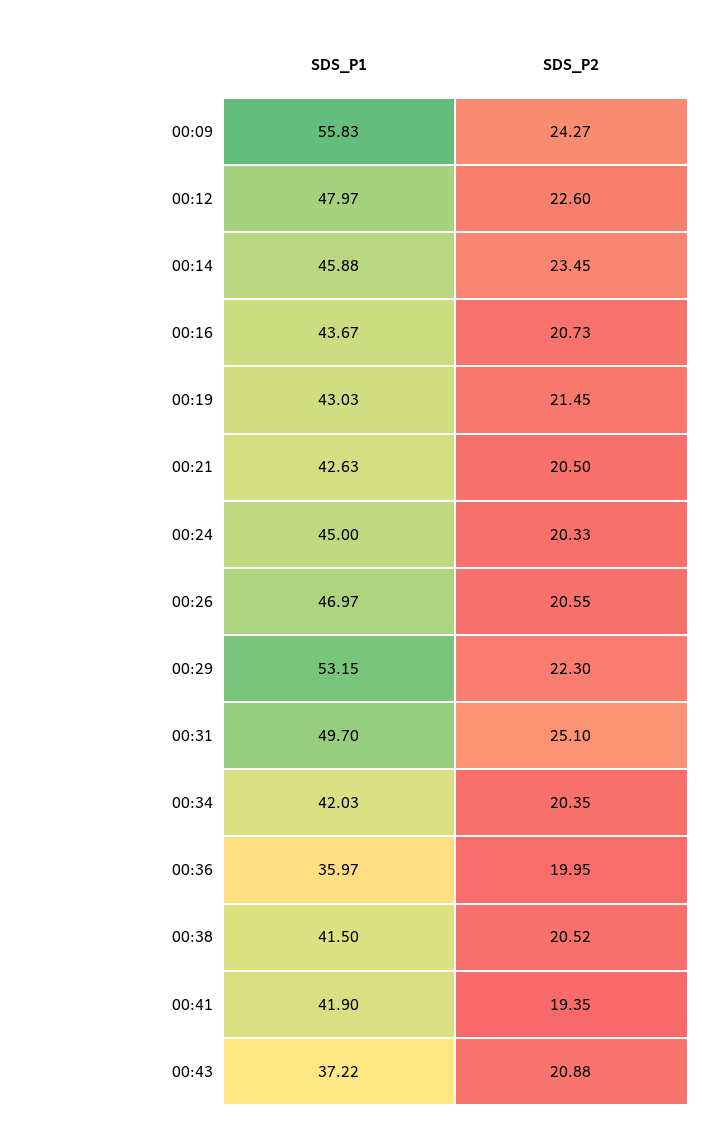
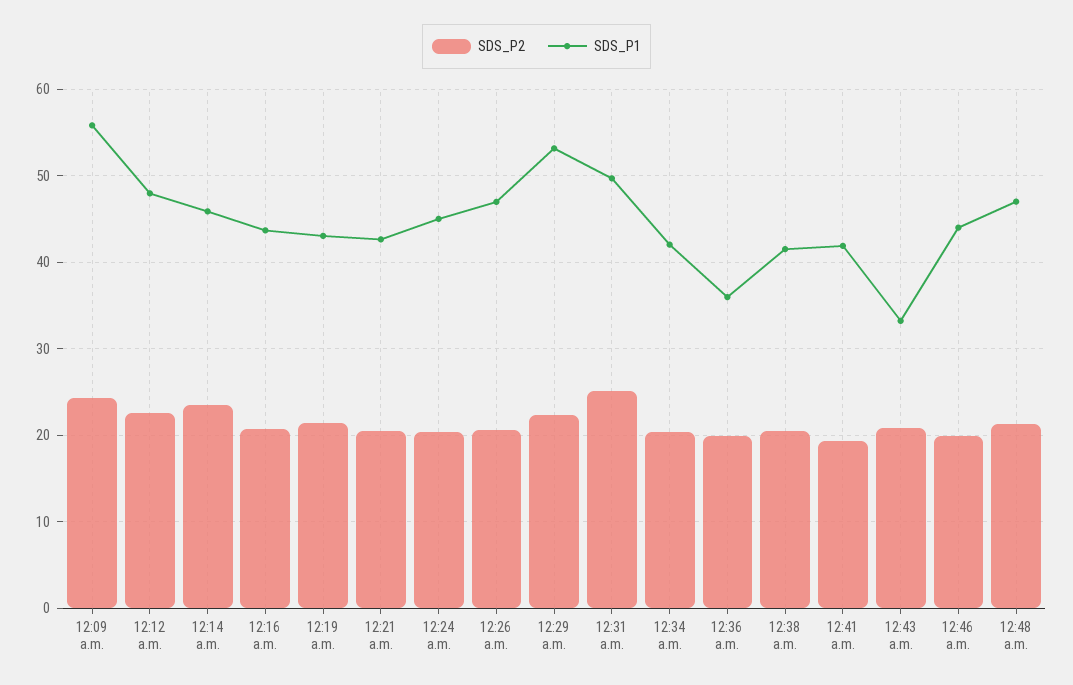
SDS_P1, 00:43: 37.22 -> 33
SDS_P2, 12:46 a.m.: none -> 20
SDS_P1, 12:46 a.m.: none -> 44
SDS_P2, 12:48 a.m.: none -> 21
SDS_P1, 12:48 a.m.: none -> 47

